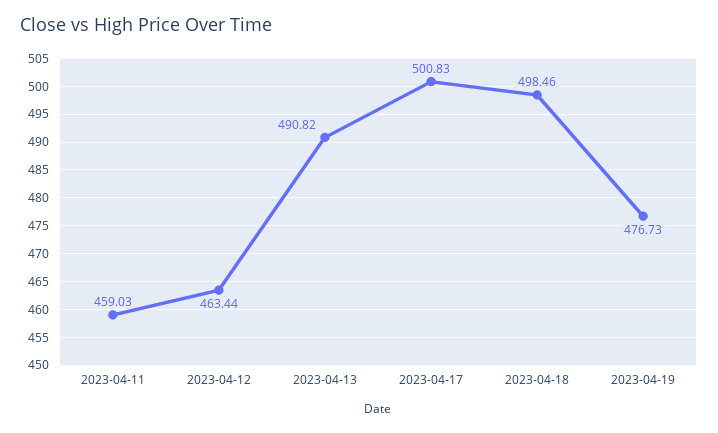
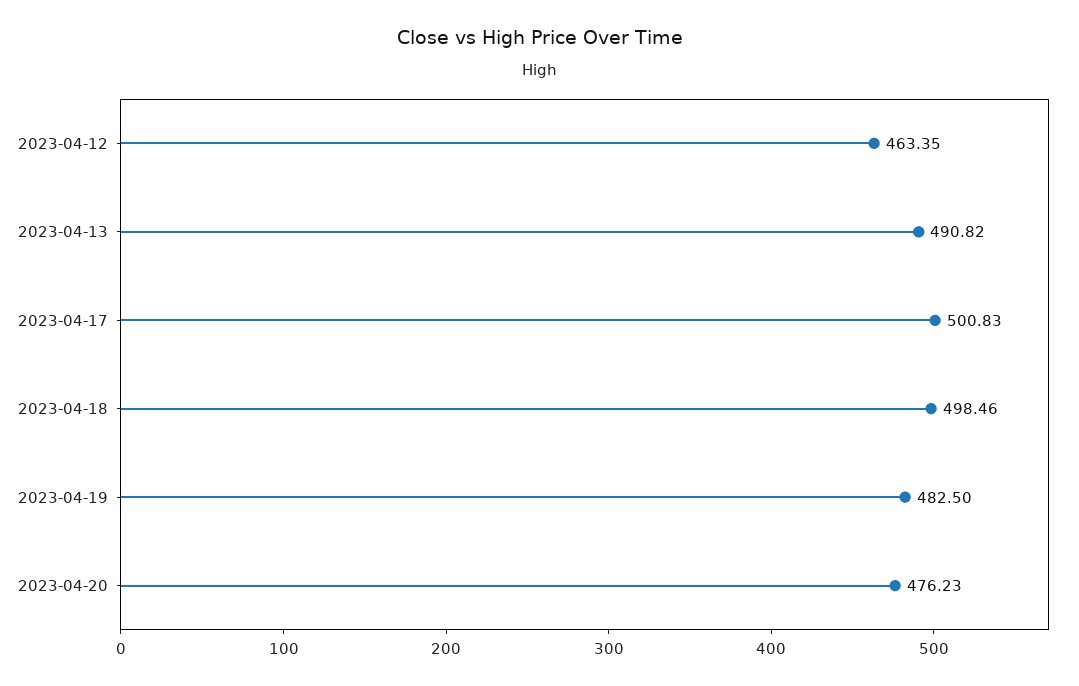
2023-04-11: 459.03 -> none
2023-04-12: 463.44 -> 463.35
2023-04-19: 476.73 -> 482.5
2023-04-20: none -> 476.23

